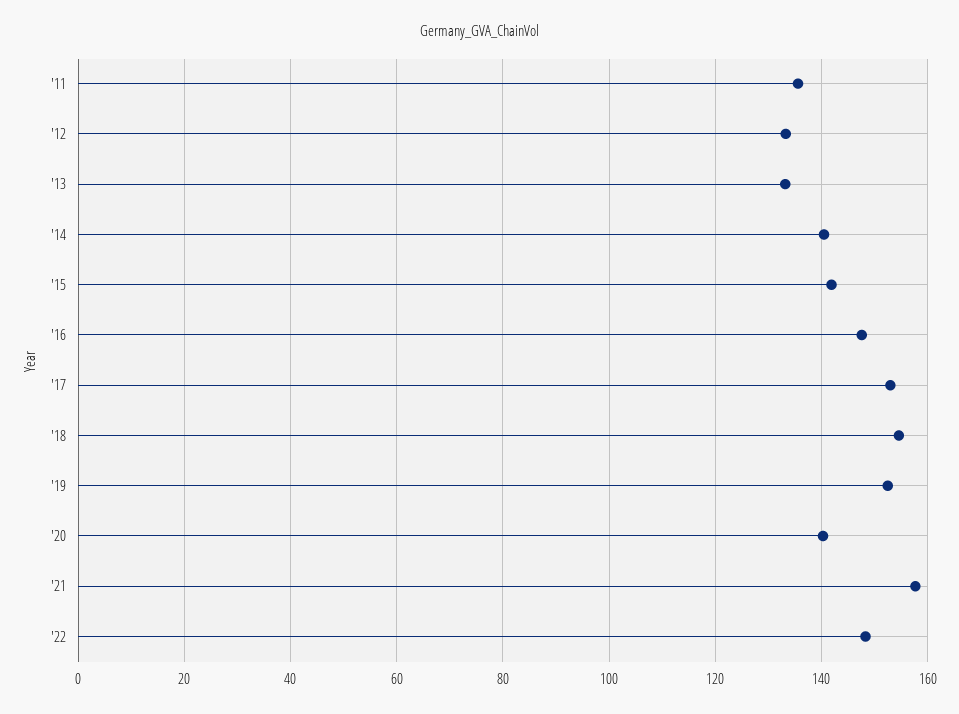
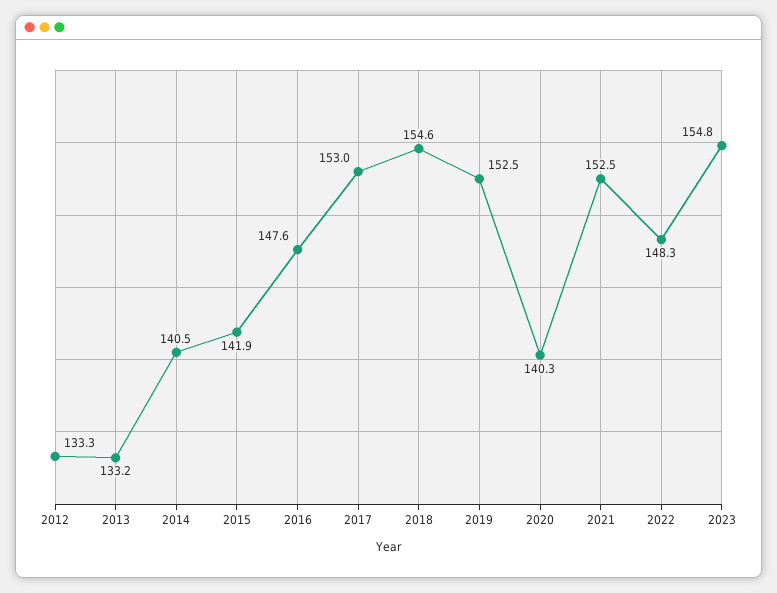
'11: 136 -> none
'21: 158 -> 152.5
2023: none -> 154.8

